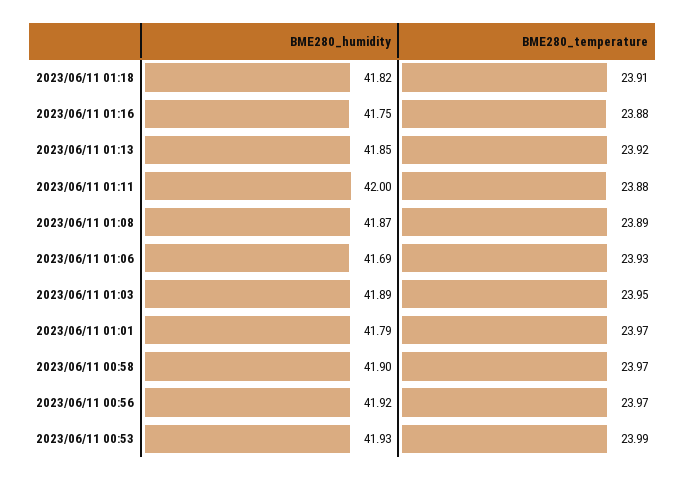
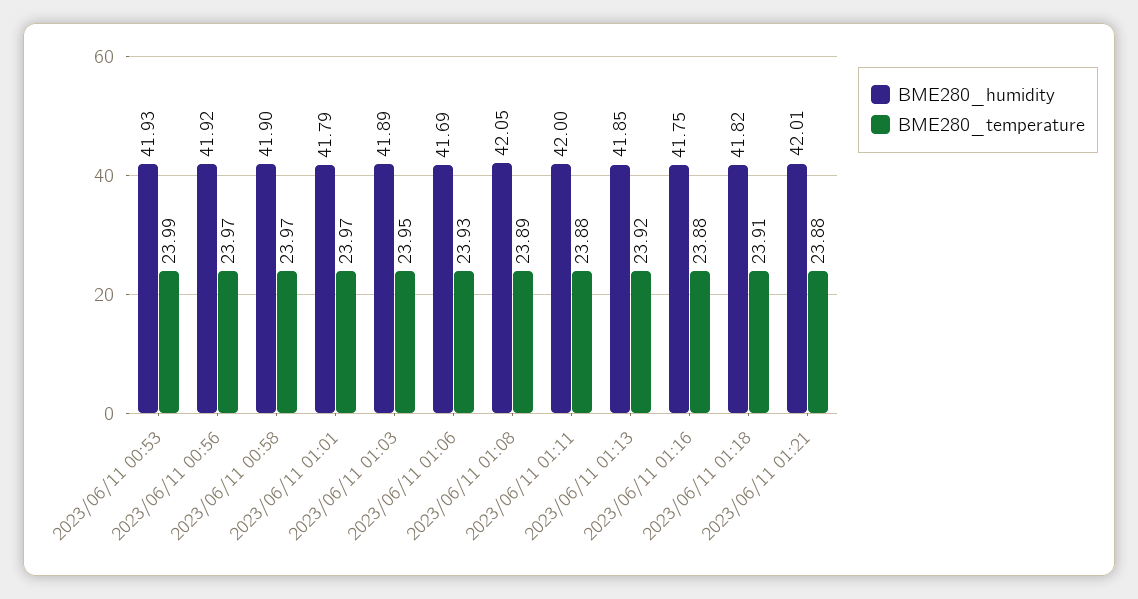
BME280_humidity, 2023/06/11 01:08: 41.87 -> 42.05
BME280_humidity, 2023/06/11 01:21: none -> 42.01
BME280_temperature, 2023/06/11 01:21: none -> 23.88

